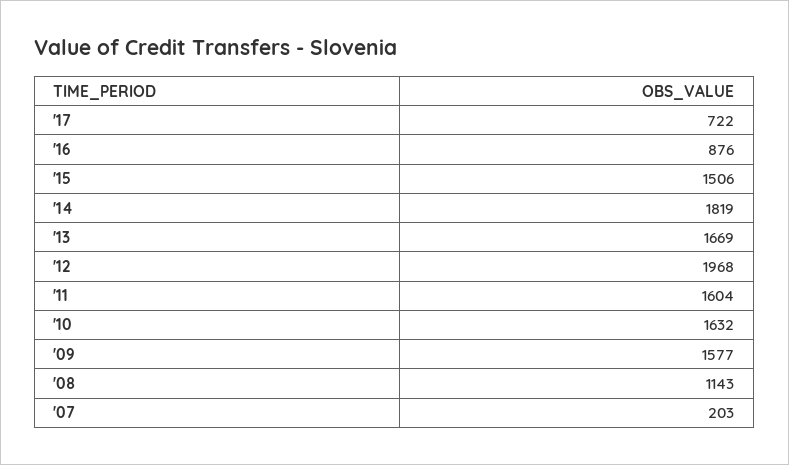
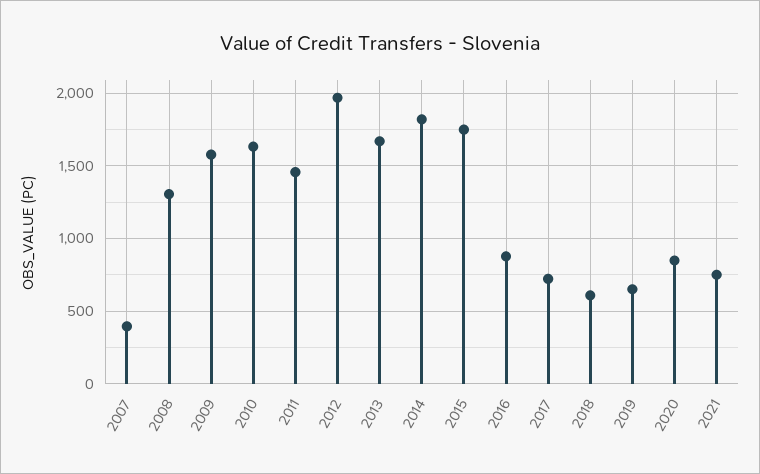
'15: 1506 -> 1750
'11: 1604 -> 1450
'08: 1143 -> 1300
'07: 203 -> 400
2018: none -> 600
2019: none -> 650
2020: none -> 850
2021: none -> 750

